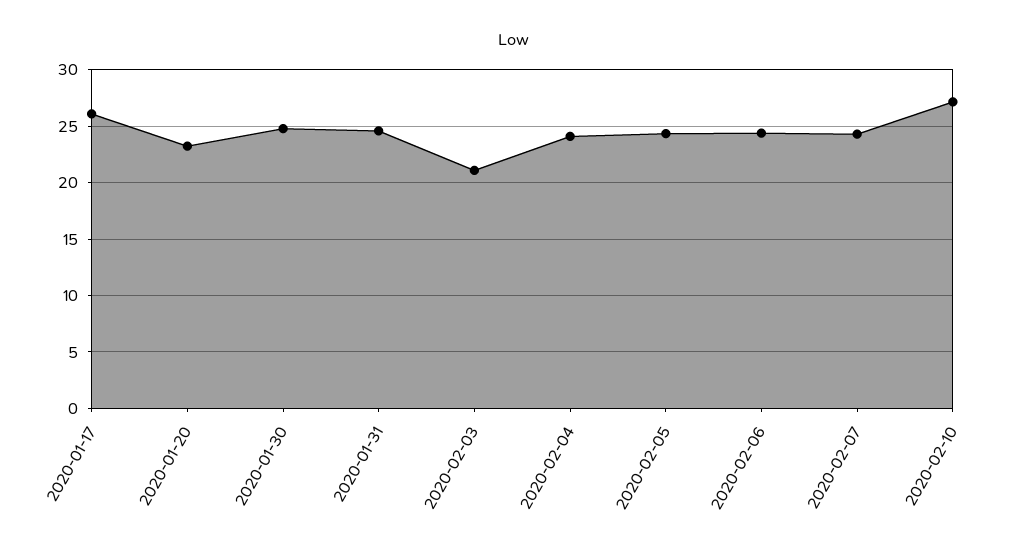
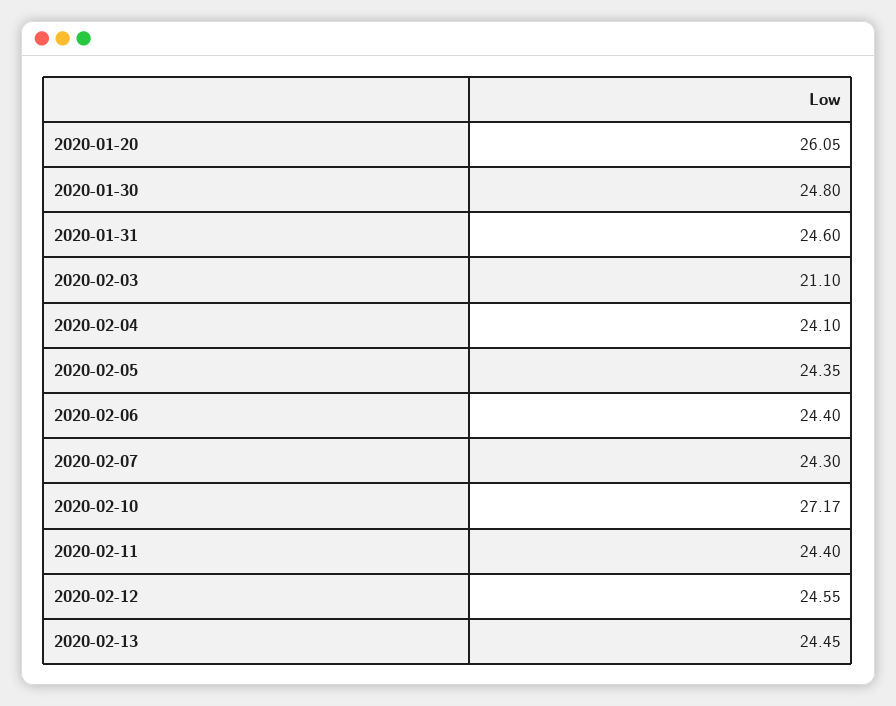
2020-01-17: 26 -> none
2020-01-20: 23 -> 26.05
2020-02-11: none -> 24.4
2020-02-12: none -> 24.55
2020-02-13: none -> 24.45

